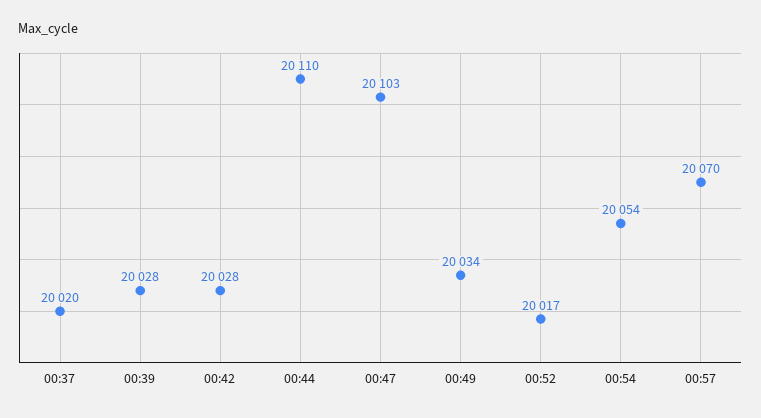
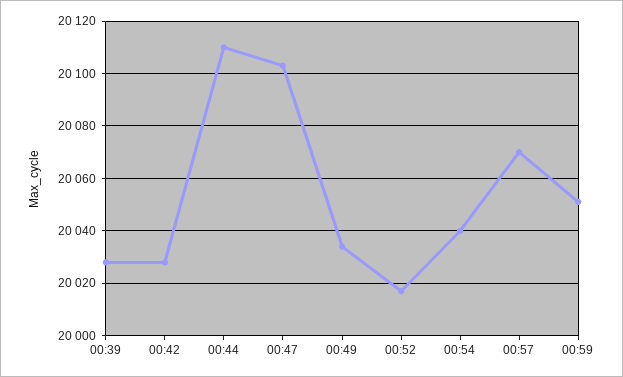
00:37: 20020 -> none
00:54: 20054 -> 20040
00:59: none -> 20050

